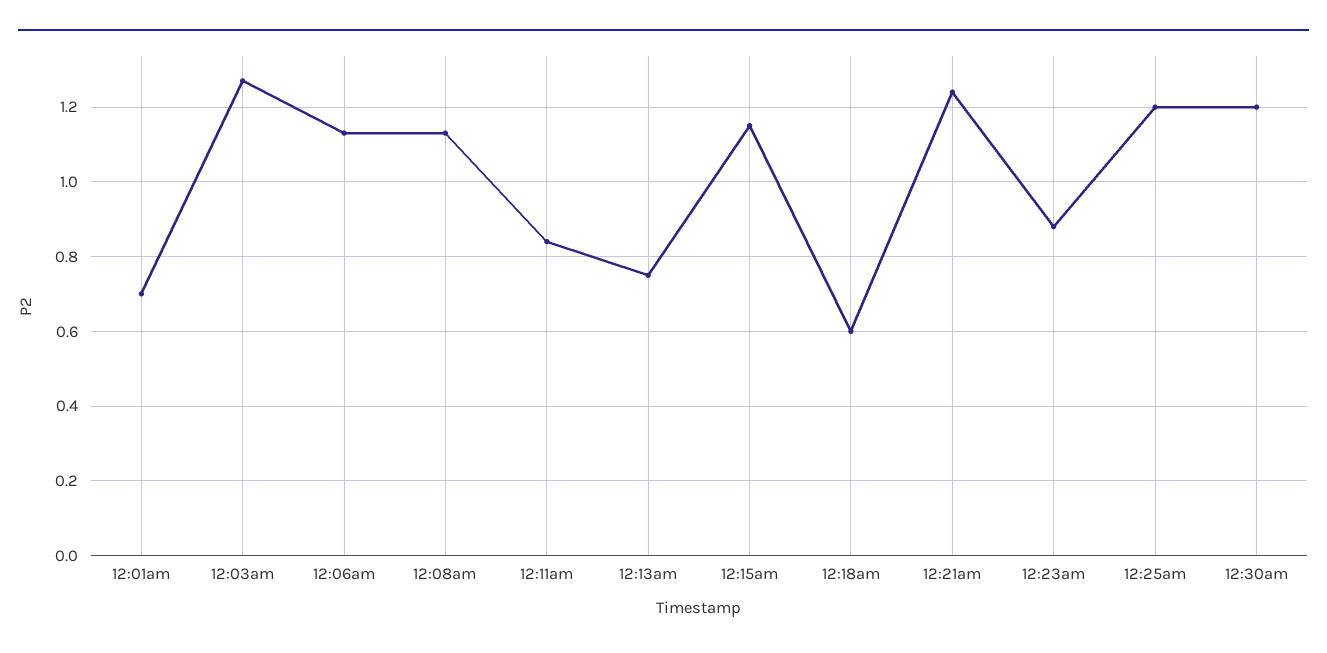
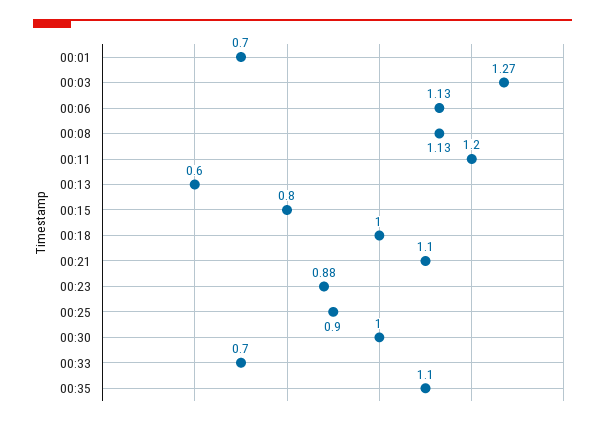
12:11am: 0.85 -> 1.2
12:13am: 0.75 -> 0.6
12:15am: 1.15 -> 0.8
12:18am: 0.6 -> 1
12:21am: 1.25 -> 1.1
12:25am: 1.2 -> 0.9
12:30am: 1.2 -> 1
00:33: none -> 0.7
00:35: none -> 1.1

